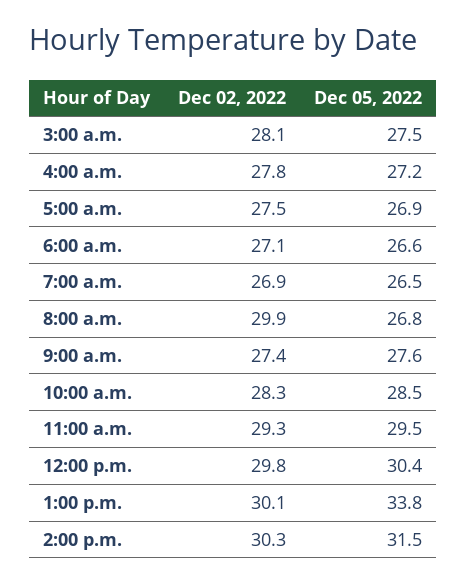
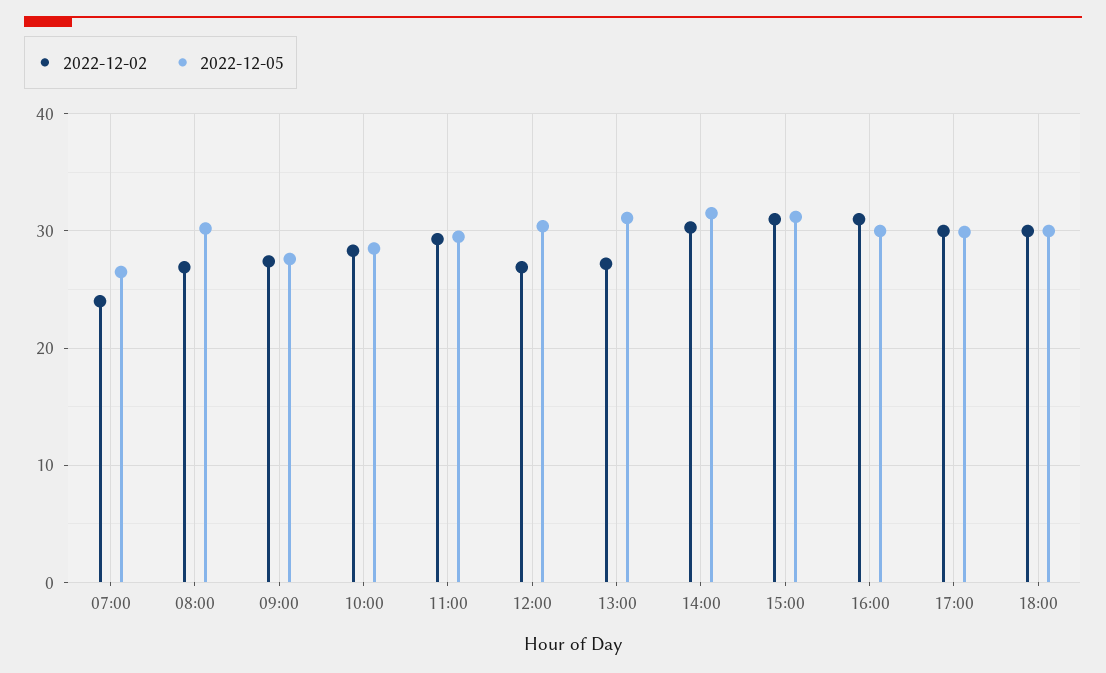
Dec 02, 2022, 3:00 a.m.: 28.1 -> none
Dec 05, 2022, 3:00 a.m.: 27.5 -> none
Dec 02, 2022, 4:00 a.m.: 27.8 -> none
Dec 05, 2022, 4:00 a.m.: 27.2 -> none
Dec 02, 2022, 5:00 a.m.: 27.5 -> none
Dec 05, 2022, 5:00 a.m.: 26.9 -> none
Dec 02, 2022, 6:00 a.m.: 27.1 -> none
Dec 05, 2022, 6:00 a.m.: 26.6 -> none
Dec 02, 2022, 7:00 a.m.: 26.9 -> 24
Dec 02, 2022, 8:00 a.m.: 29.9 -> 27
Dec 05, 2022, 8:00 a.m.: 26.8 -> 30
Dec 02, 2022, 12:00 p.m.: 29.8 -> 27
Dec 02, 2022, 1:00 p.m.: 30.1 -> 27
Dec 05, 2022, 1:00 p.m.: 33.8 -> 31
Dec 02, 2022, 15:00: none -> 31
Dec 05, 2022, 15:00: none -> 31
Dec 02, 2022, 16:00: none -> 31
Dec 05, 2022, 16:00: none -> 30
Dec 02, 2022, 17:00: none -> 30
Dec 05, 2022, 17:00: none -> 30
Dec 02, 2022, 18:00: none -> 30
Dec 05, 2022, 18:00: none -> 30

